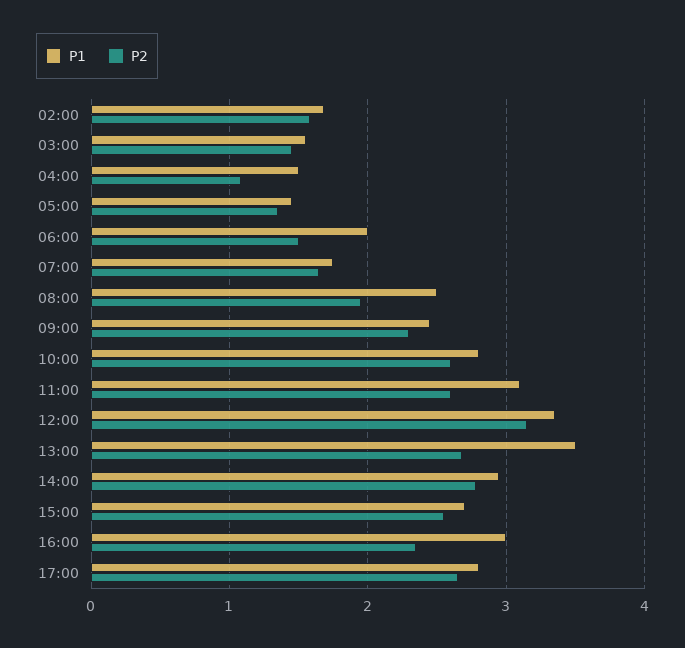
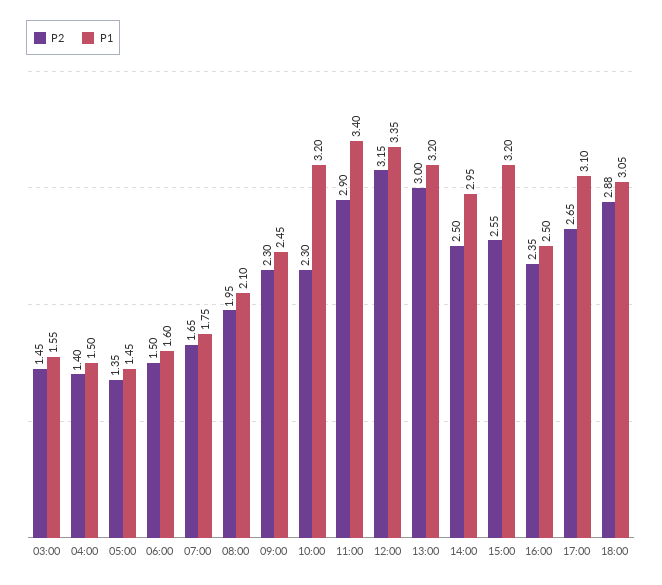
P1, 02:00: 1.7 -> none
P2, 02:00: 1.6 -> none
P2, 04:00: 1.1 -> 1.4
P1, 06:00: 2 -> 1.6
P1, 08:00: 2.5 -> 2.1
P1, 10:00: 2.8 -> 3.2
P2, 10:00: 2.6 -> 2.3
P1, 11:00: 3.1 -> 3.4
P2, 11:00: 2.6 -> 2.9
P1, 13:00: 3.5 -> 3.2
P2, 13:00: 2.7 -> 3
P2, 14:00: 2.8 -> 2.5
P1, 15:00: 2.7 -> 3.2
P1, 16:00: 3 -> 2.5
P1, 17:00: 2.8 -> 3.1
P2, 18:00: none -> 2.88
P1, 18:00: none -> 3.05

